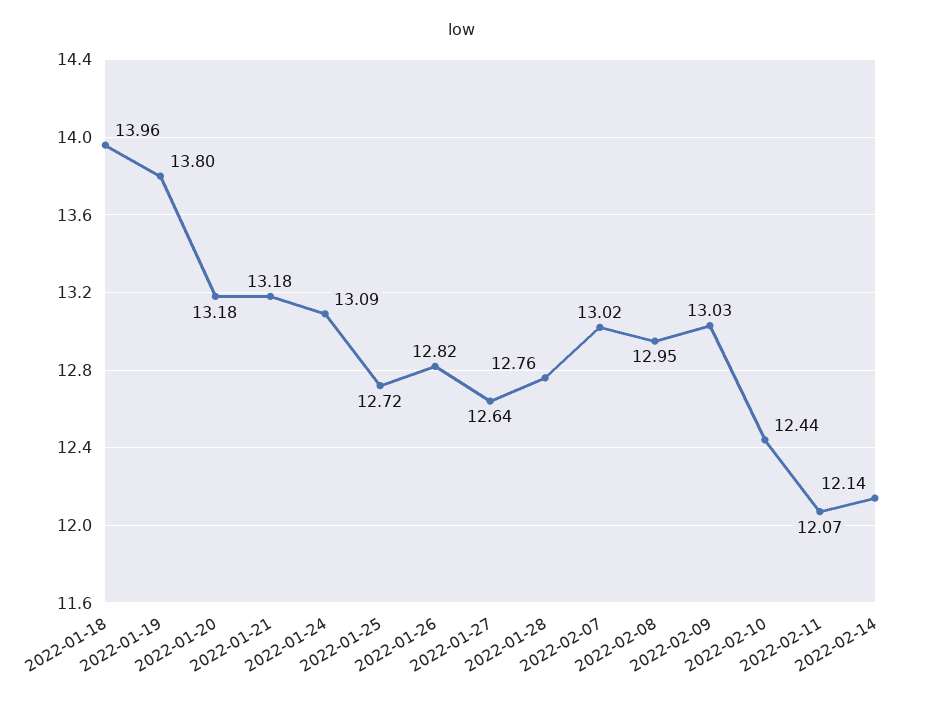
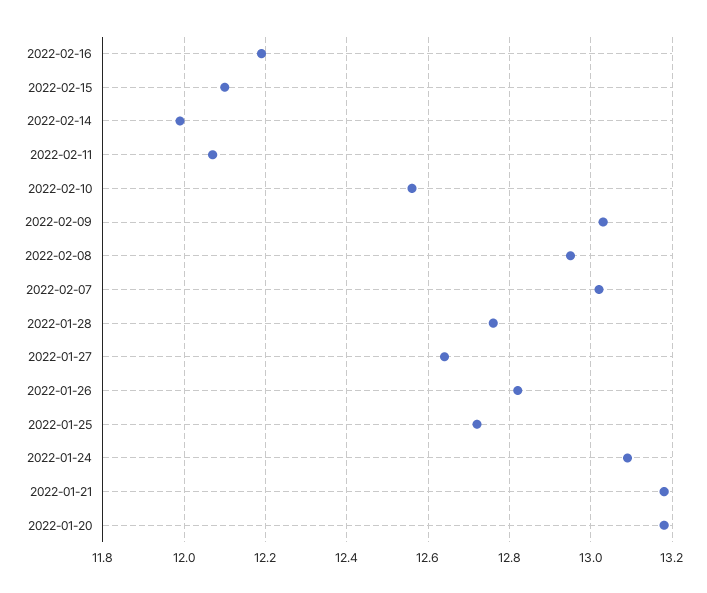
2022-01-18: 13.96 -> none
2022-01-19: 13.8 -> none
2022-02-10: 12.44 -> 12.55
2022-02-14: 12.14 -> 12
2022-02-16: none -> 12.2
2022-02-15: none -> 12.1

